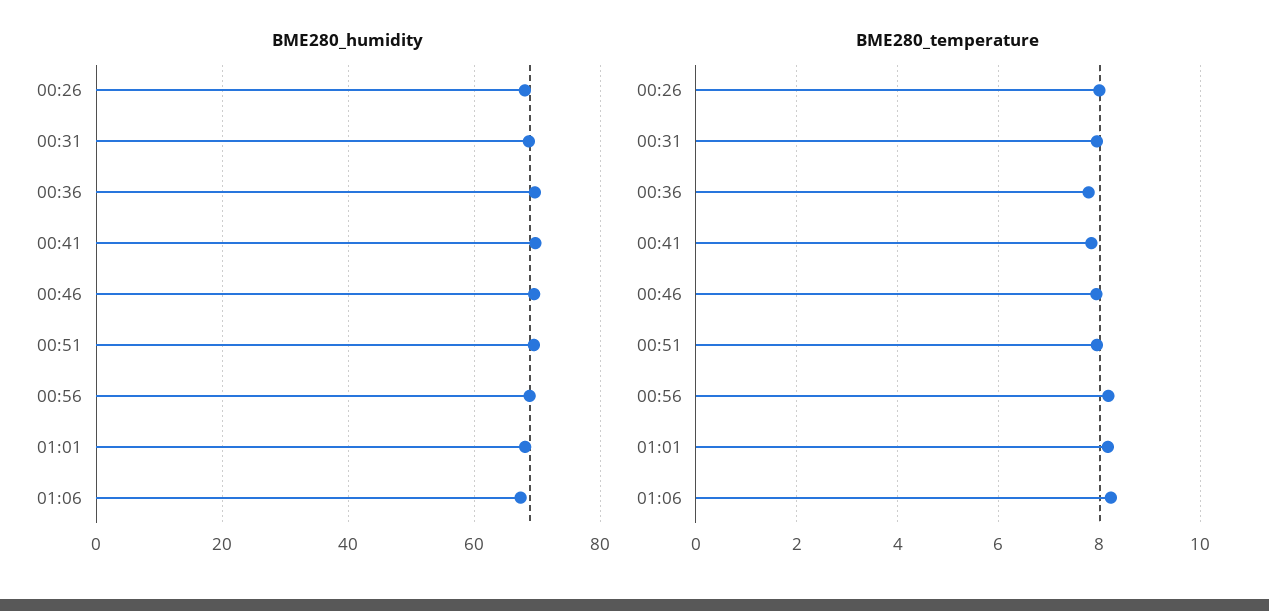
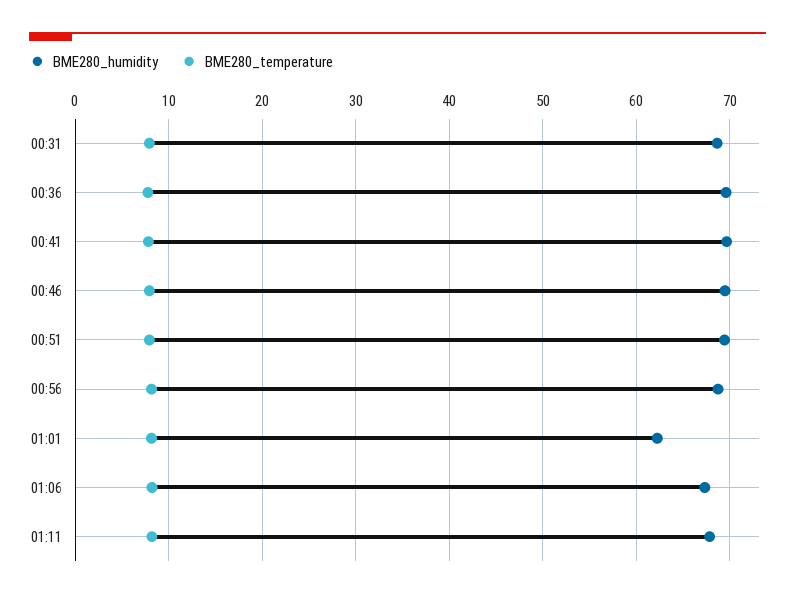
BME280_humidity, 00:26: 68 -> none
BME280_humidity, 01:01: 68 -> 62
BME280_temperature, 00:26: 8 -> none
BME280_humidity, 01:11: none -> 68
BME280_temperature, 01:11: none -> 8

